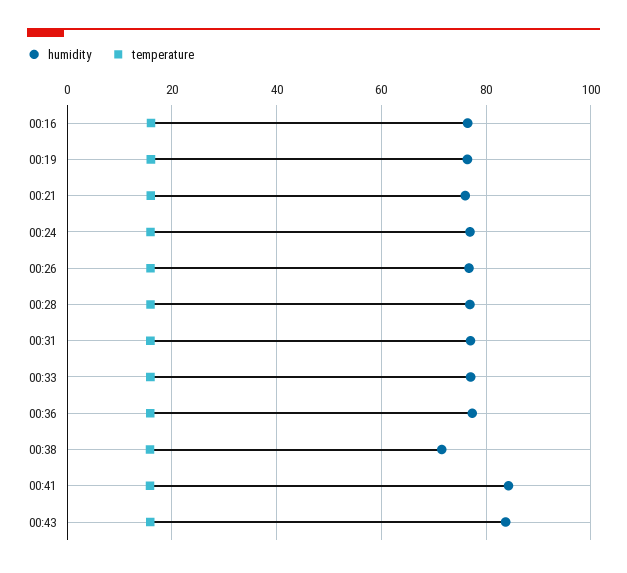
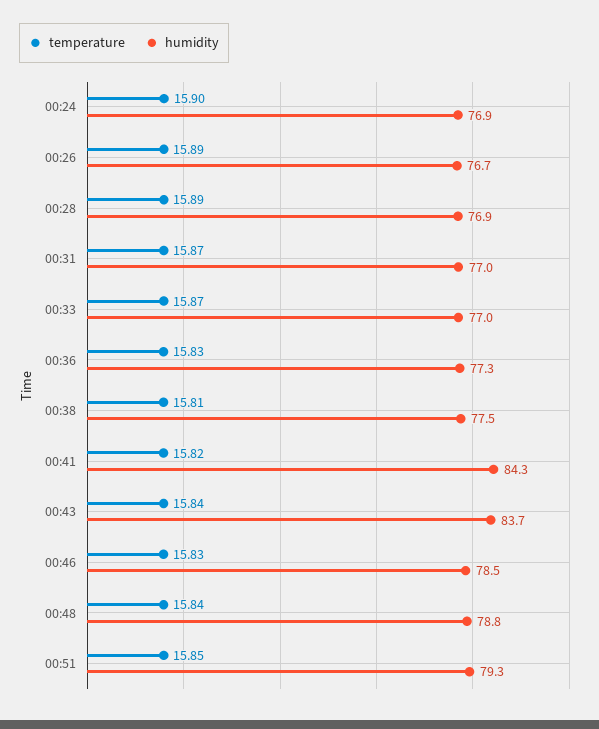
humidity, 00:16: 76 -> none
temperature, 00:16: 16 -> none
humidity, 00:19: 76 -> none
temperature, 00:19: 16 -> none
humidity, 00:21: 76 -> none
temperature, 00:21: 16 -> none
humidity, 00:38: 72 -> 77.5
temperature, 00:46: none -> 15.83
humidity, 00:46: none -> 78.5
temperature, 00:48: none -> 15.84
humidity, 00:48: none -> 78.8
temperature, 00:51: none -> 15.85
humidity, 00:51: none -> 79.3

